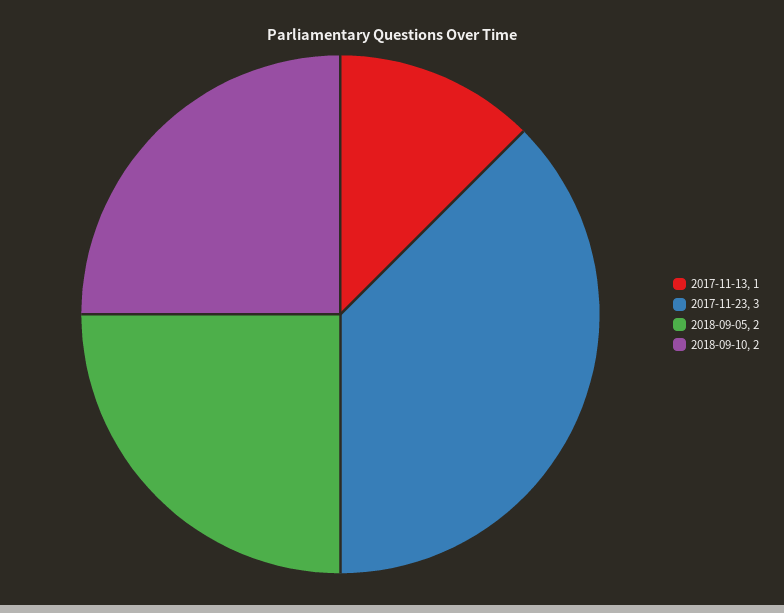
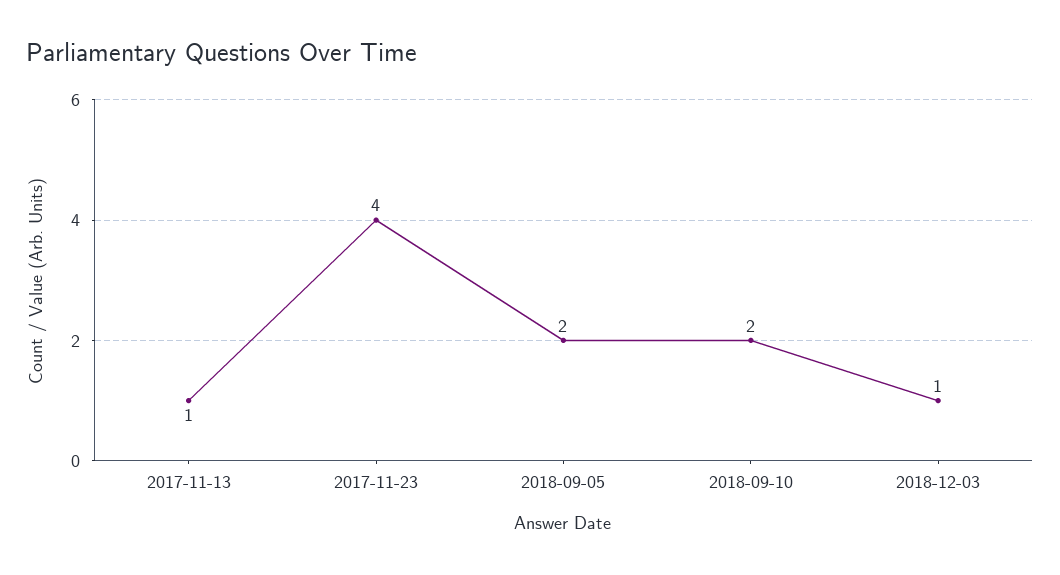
2017-11-23: 3 -> 4
2018-12-03: none -> 1

